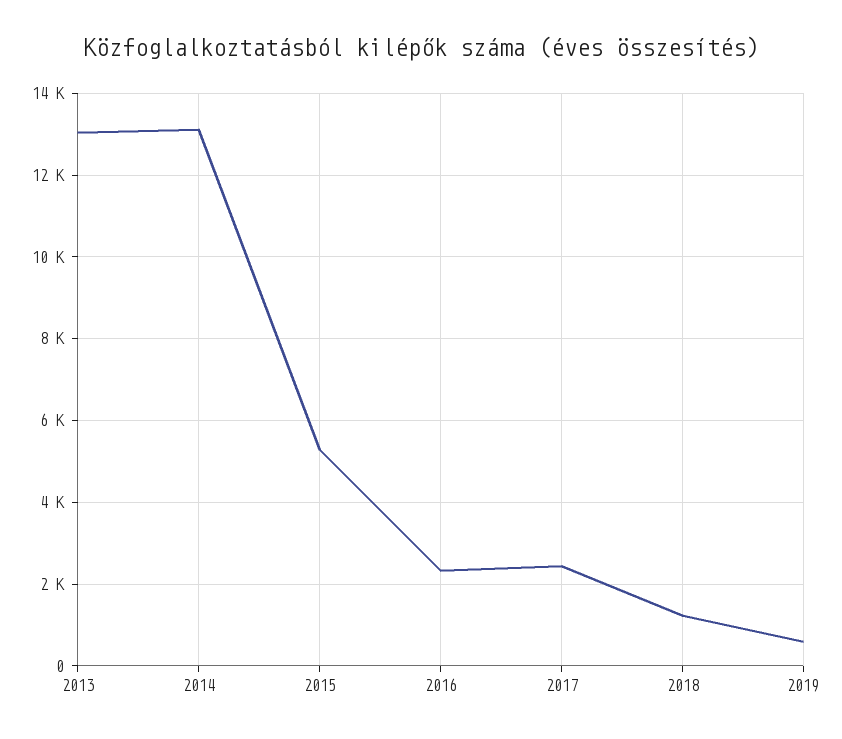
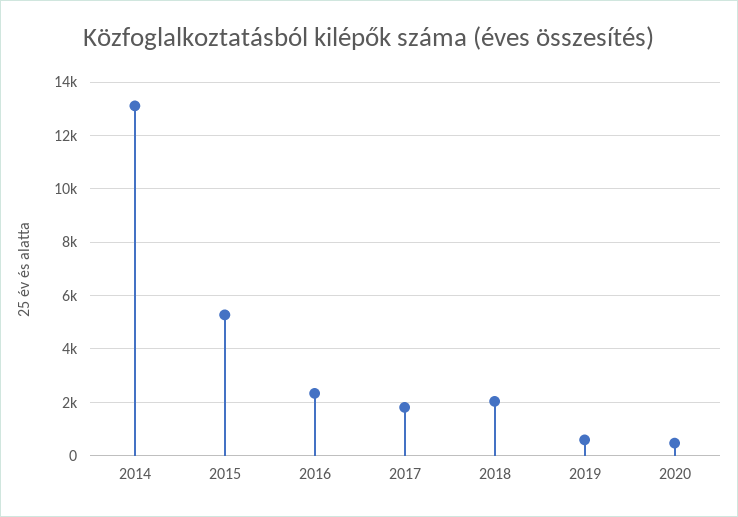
2013: 13000 -> none
2017: 2400 -> 1750
2018: 1200 -> 2000
2020: none -> 500

